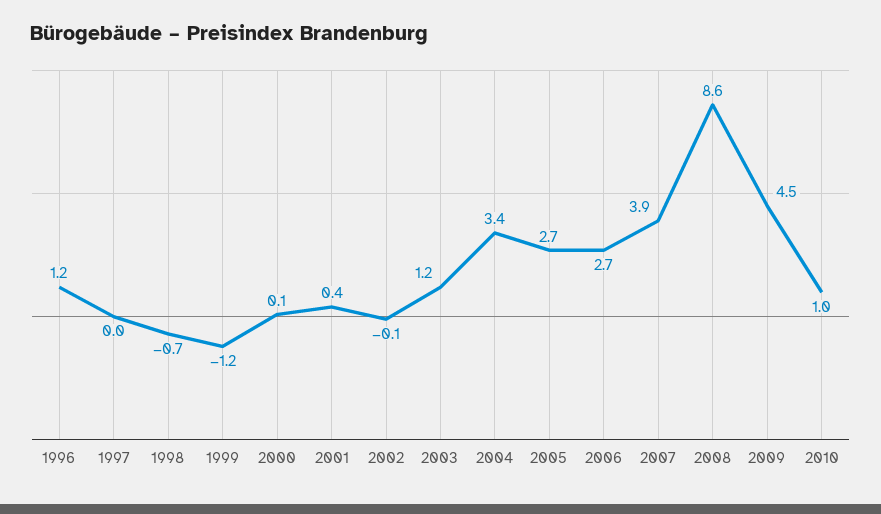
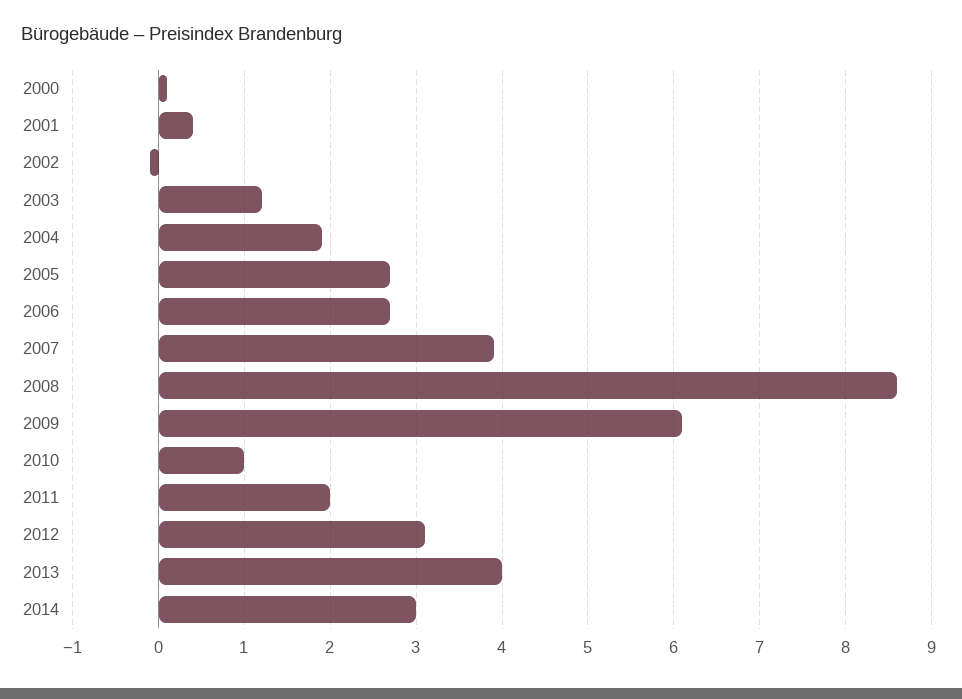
1996: 1.2 -> none
1997: 0 -> none
1998: -0.7 -> none
1999: -1.2 -> none
2004: 3.4 -> 1.9
2009: 4.5 -> 6.1
2011: none -> 2
2012: none -> 3.1
2013: none -> 4
2014: none -> 3

